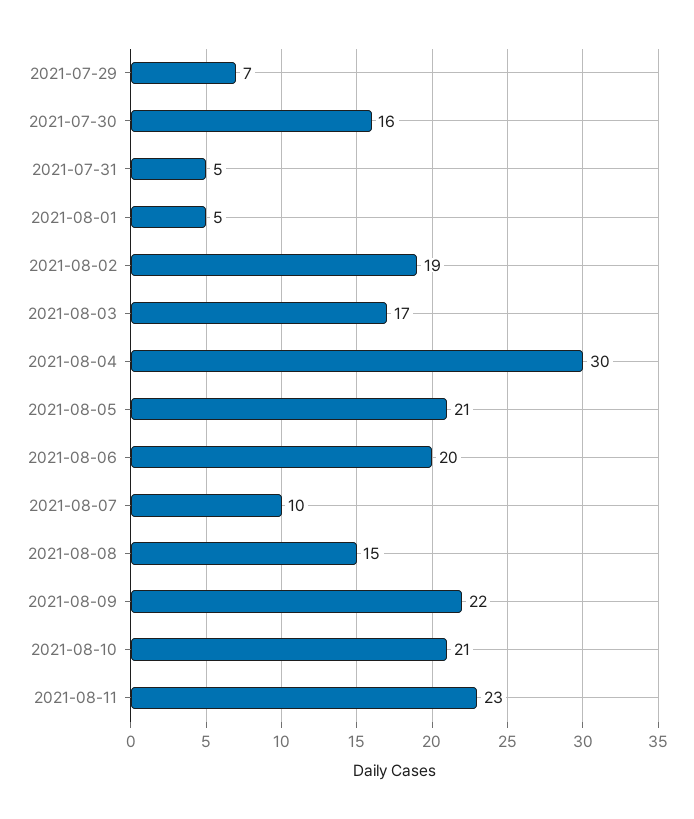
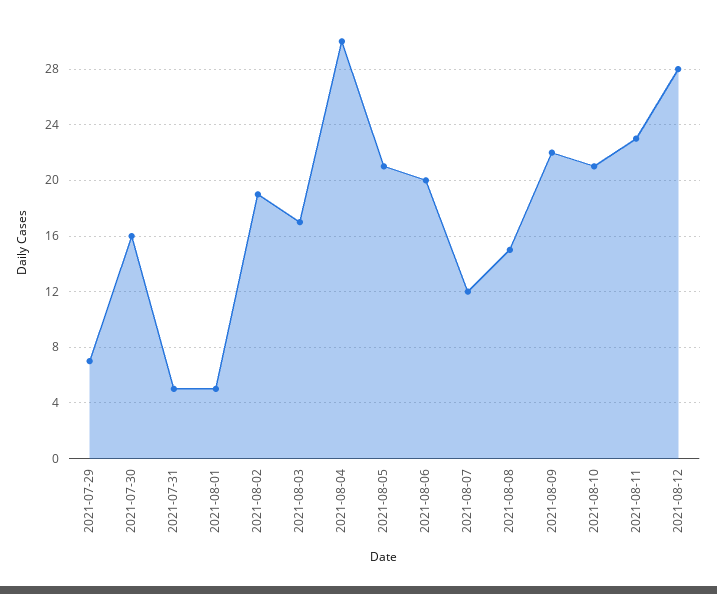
2021-08-07: 10 -> 12
2021-08-12: none -> 28

